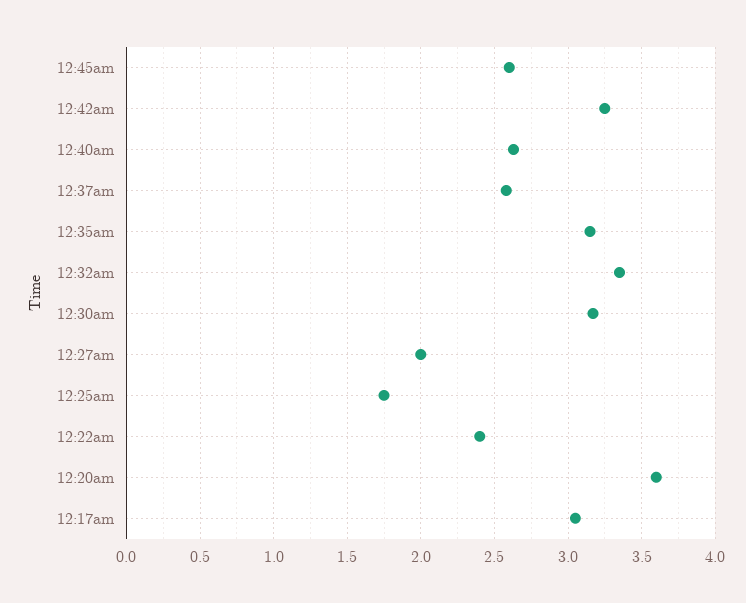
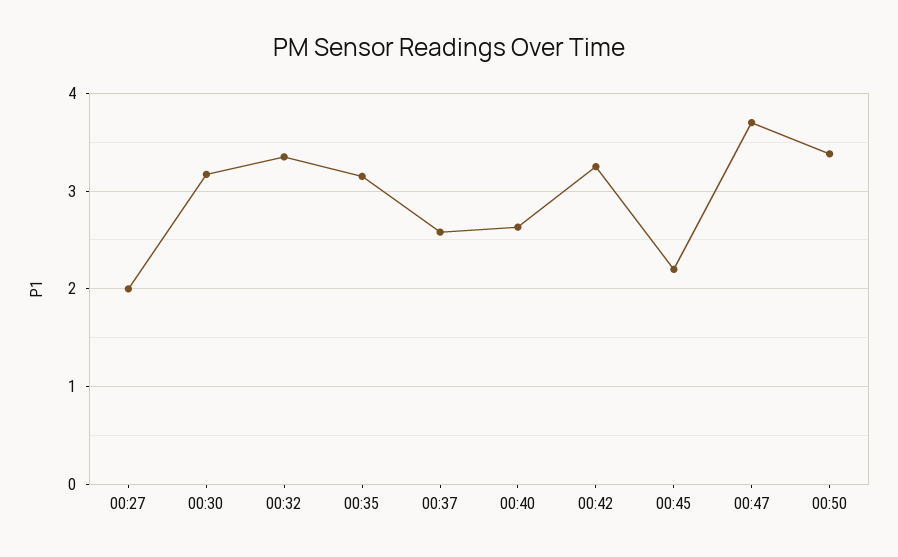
12:45am: 2.6 -> 2.2
12:25am: 1.75 -> none
12:22am: 2.4 -> none
12:20am: 3.6 -> none
12:17am: 3.05 -> none
00:47: none -> 3.7
00:50: none -> 3.4

